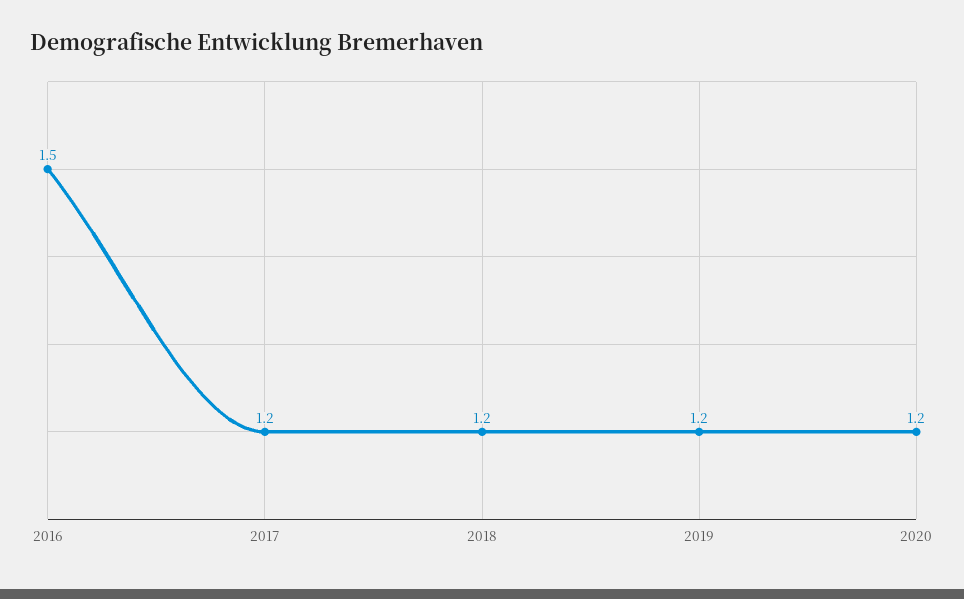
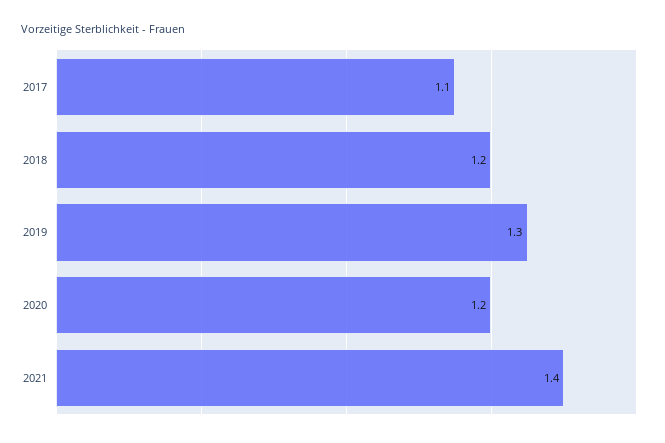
2016: 1.5 -> none
2017: 1.2 -> 1.1
2019: 1.2 -> 1.3
2021: none -> 1.4

